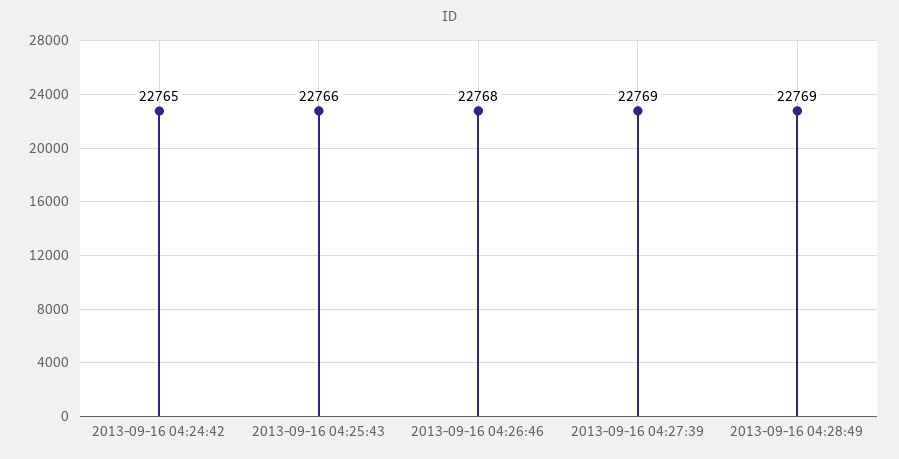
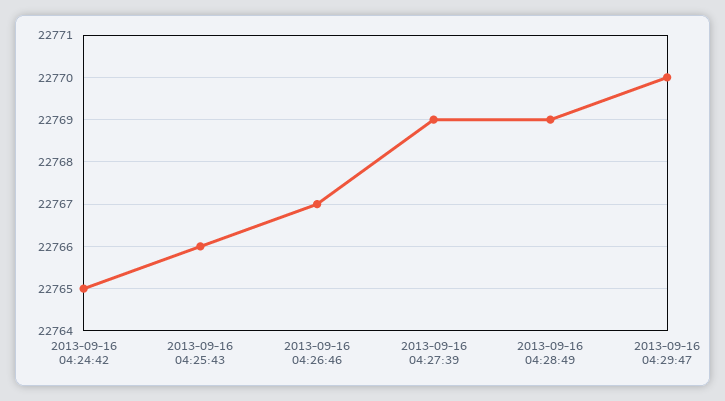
2013-09-16 04:26:46: 22768 -> 22767
2013-09-16 04:29:47: none -> 22770

